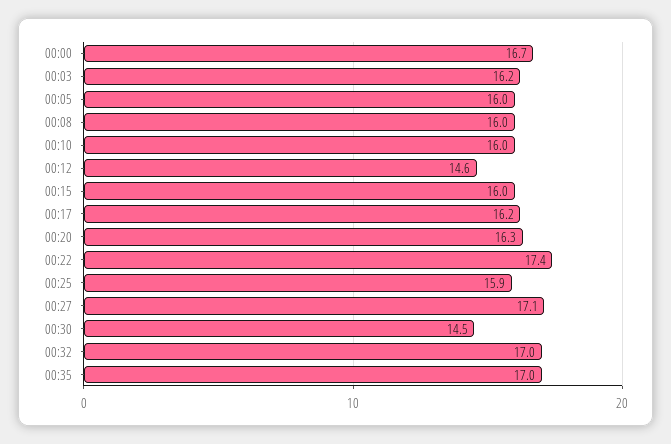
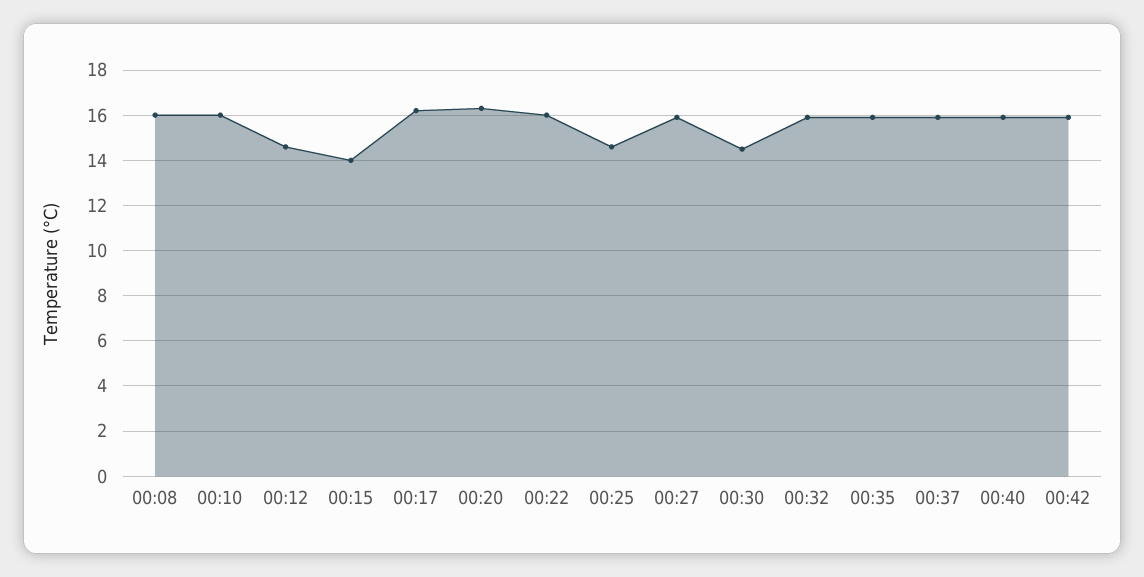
00:00: 16.7 -> none
00:03: 16.2 -> none
00:05: 16 -> none
00:15: 16 -> 14
00:22: 17.4 -> 16
00:25: 15.9 -> 14.5
00:27: 17.1 -> 16
00:32: 17 -> 16
00:35: 17 -> 16
00:37: none -> 16
00:40: none -> 16
00:42: none -> 16

